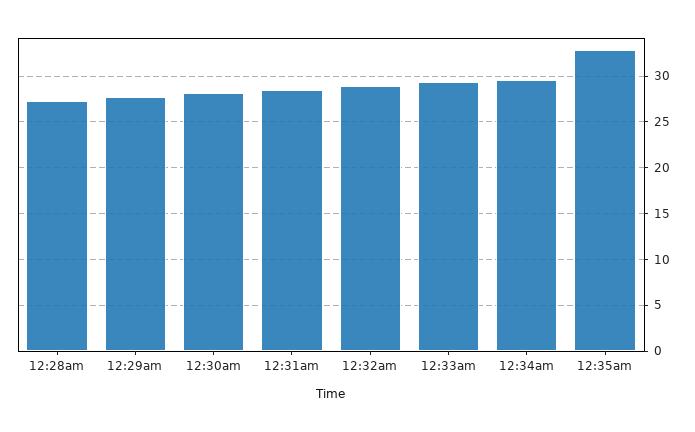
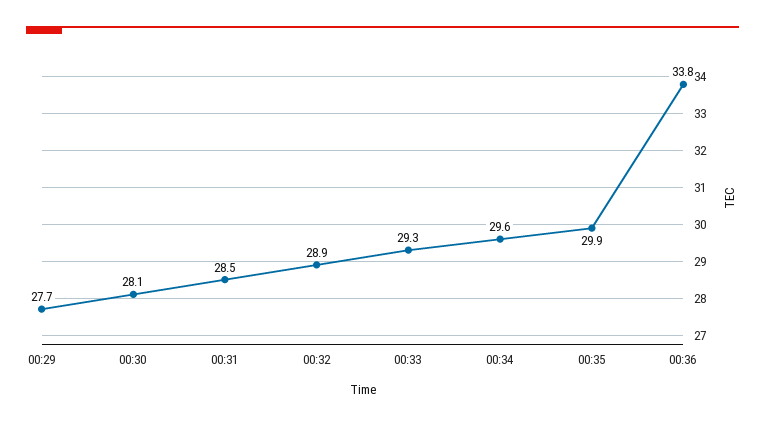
12:28am: 27 -> none
12:35am: 33 -> 29.9
00:36: none -> 33.8

